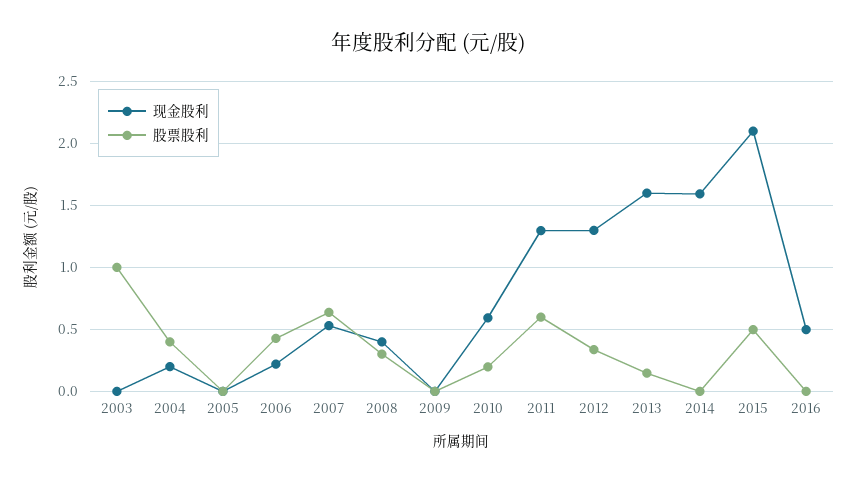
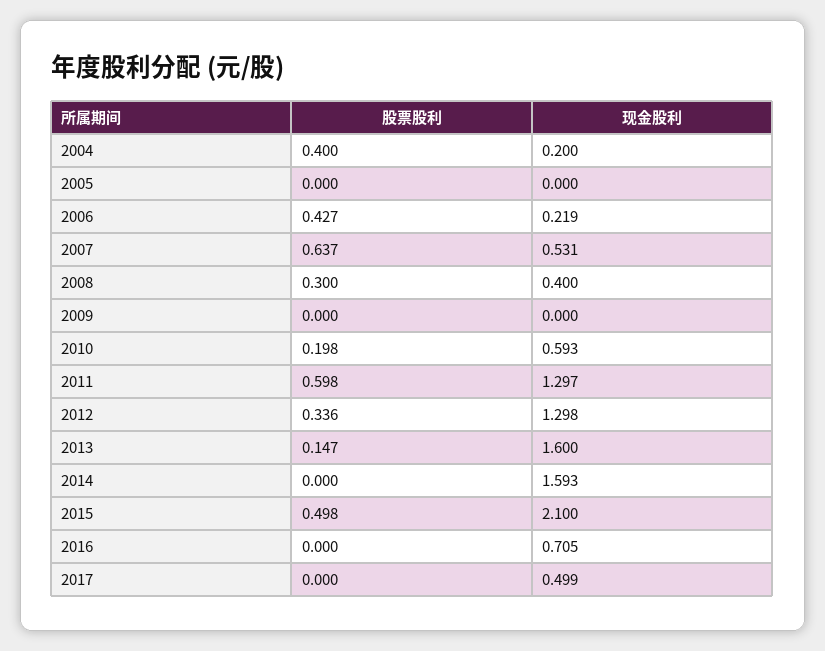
现金股利, 2003: 0 -> none
股票股利, 2003: 1 -> none
现金股利, 2016: 0.5 -> 0.705
股票股利, 2017: none -> 0
现金股利, 2017: none -> 0.499

